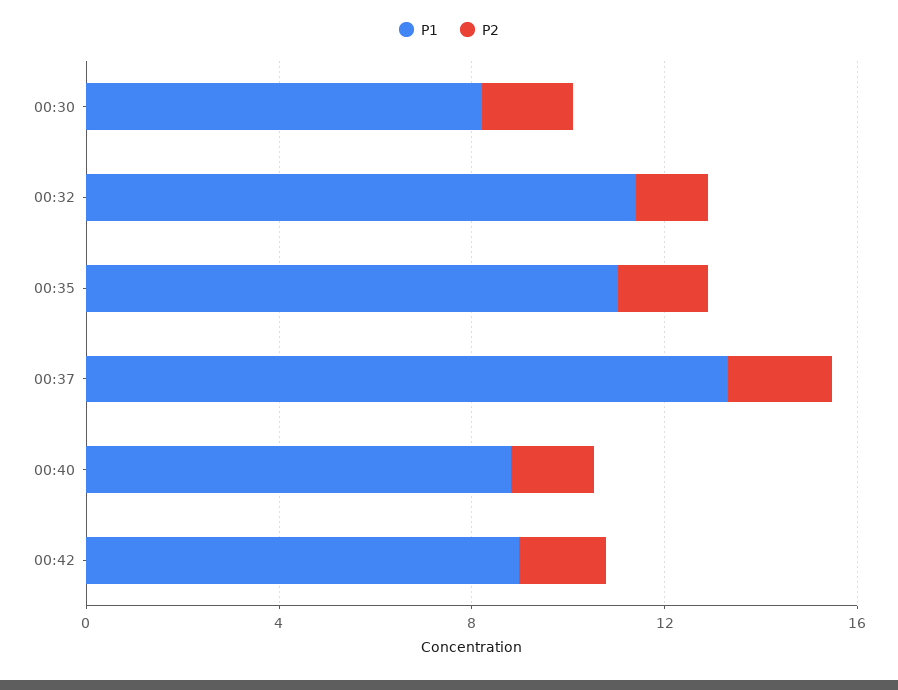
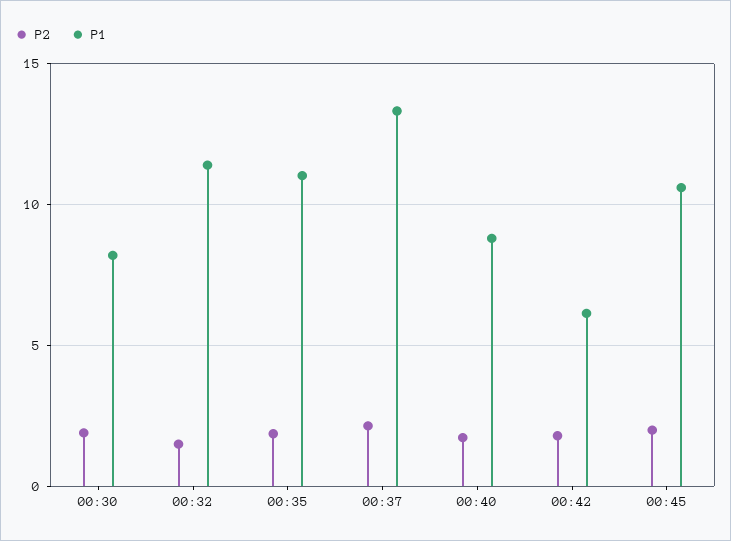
P1, 00:42: 9 -> 6
P2, 00:45: none -> 2
P1, 00:45: none -> 10.5

